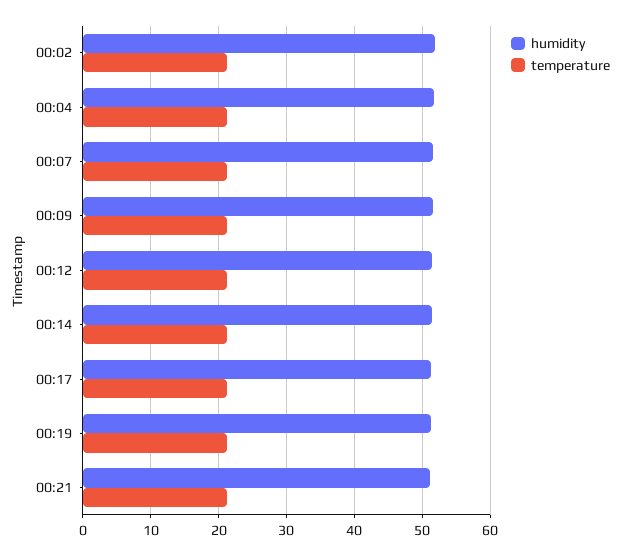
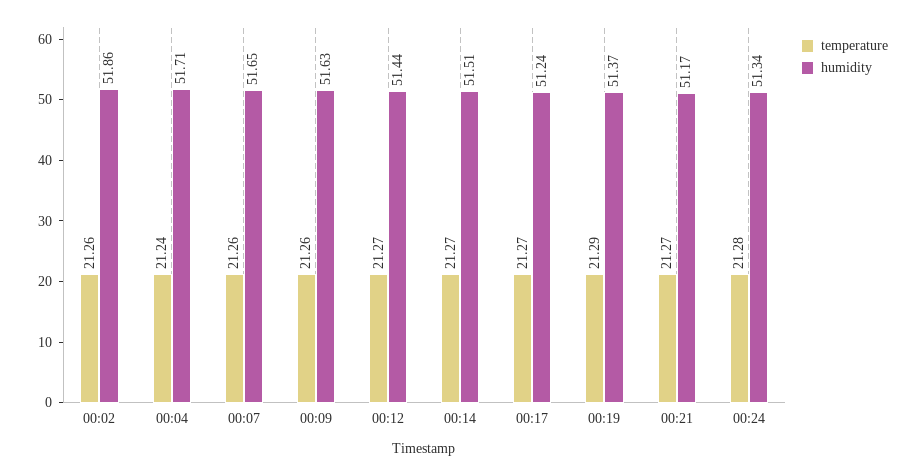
temperature, 00:24: none -> 21.28
humidity, 00:24: none -> 51.34

